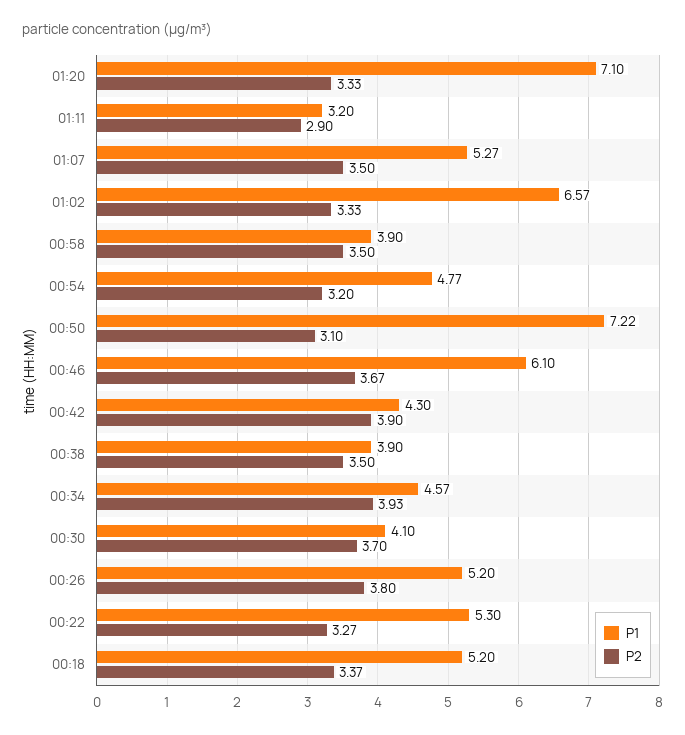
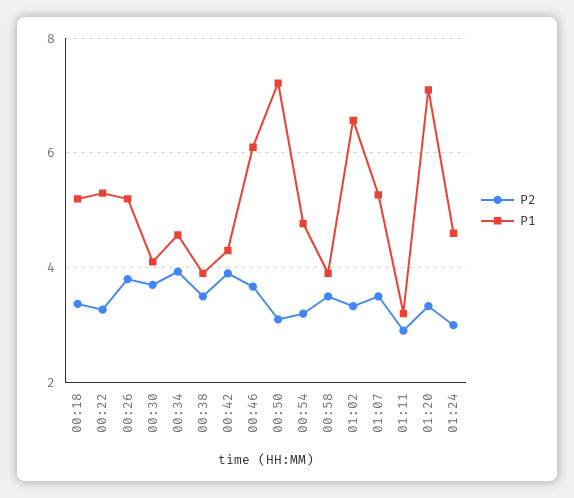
P2, 01:24: none -> 3
P1, 01:24: none -> 4.6

